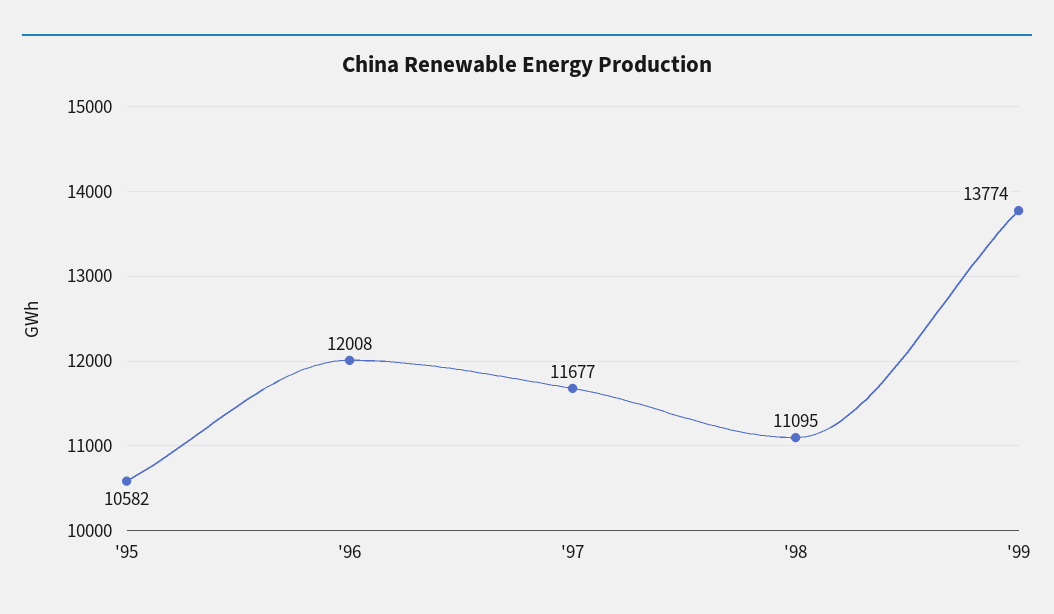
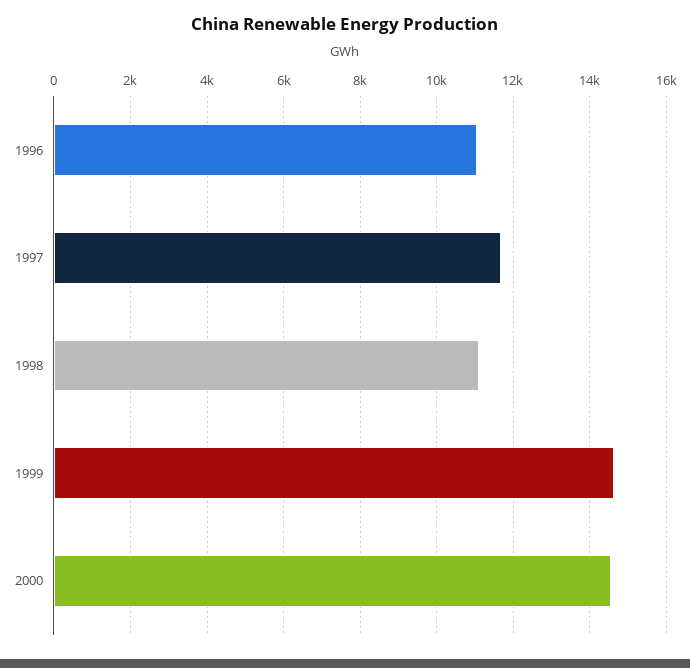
'95: 10582 -> none
'96: 12008 -> 11000
'99: 13774 -> 14600
2000: none -> 14600

